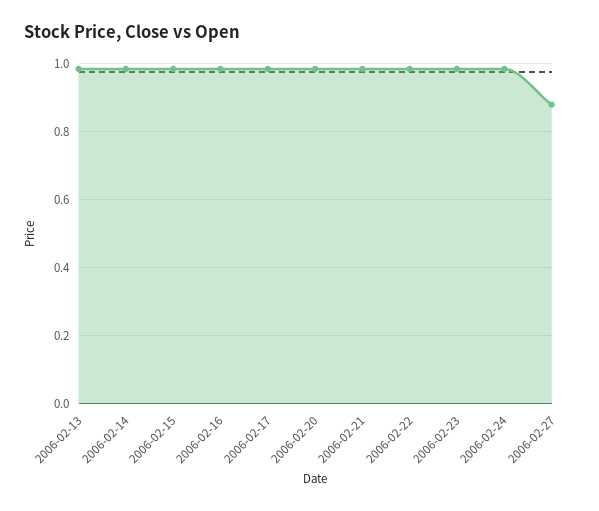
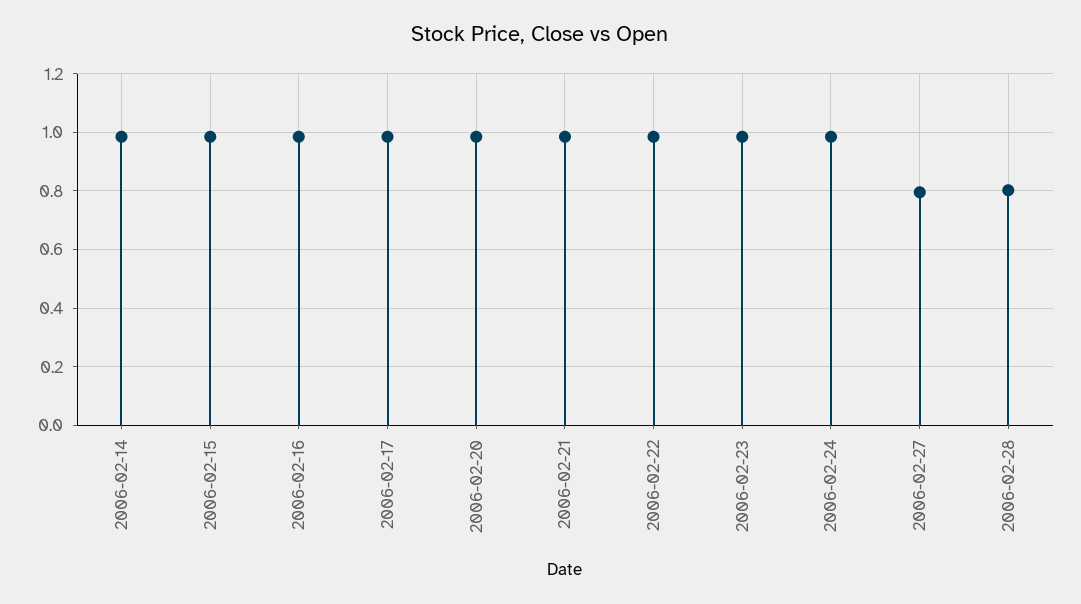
2006-02-13: 0.98 -> none
2006-02-27: 0.88 -> 0.8
2006-02-28: none -> 0.8

